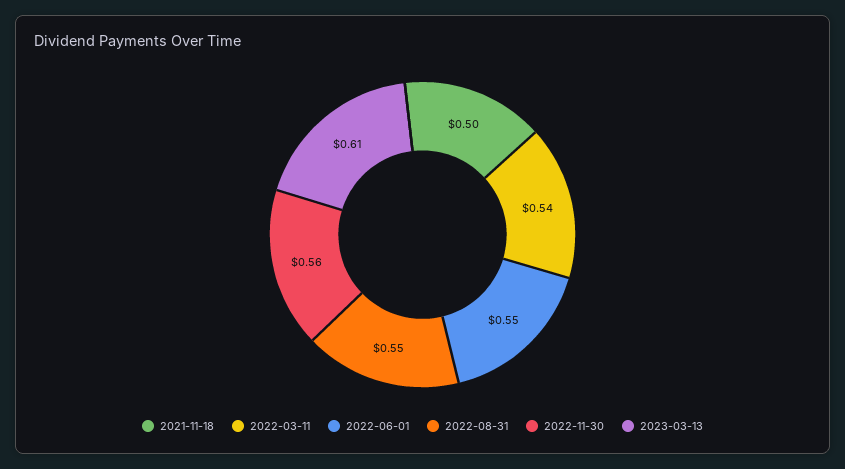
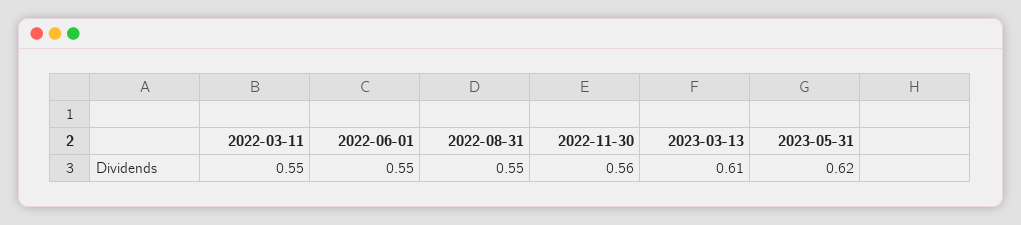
2021-11-18: 0.5 -> none
2022-03-11: 0.54 -> 0.55
2023-05-31: none -> 0.62

